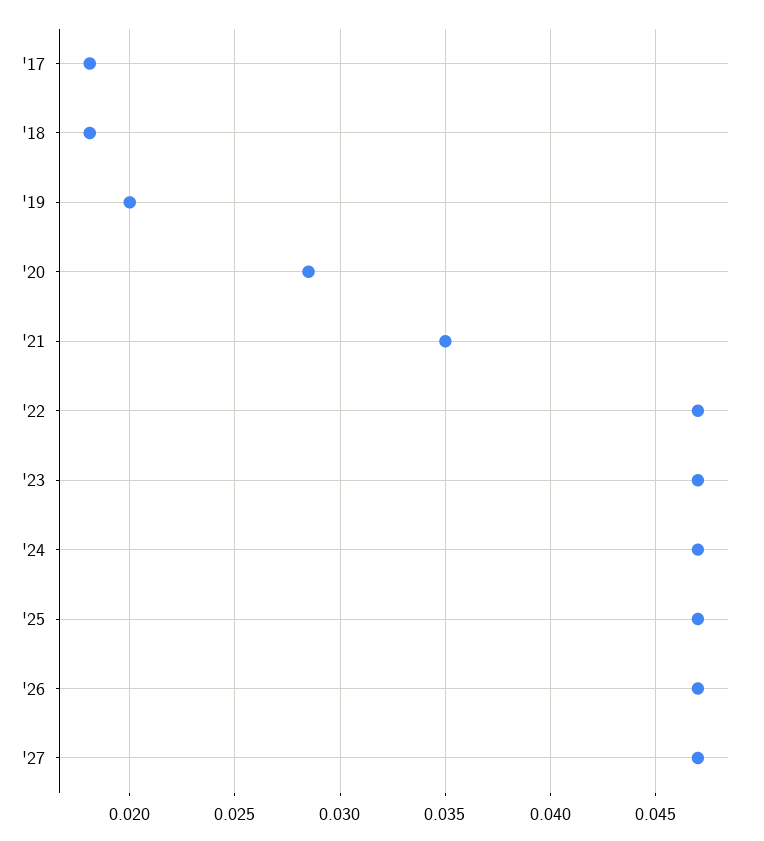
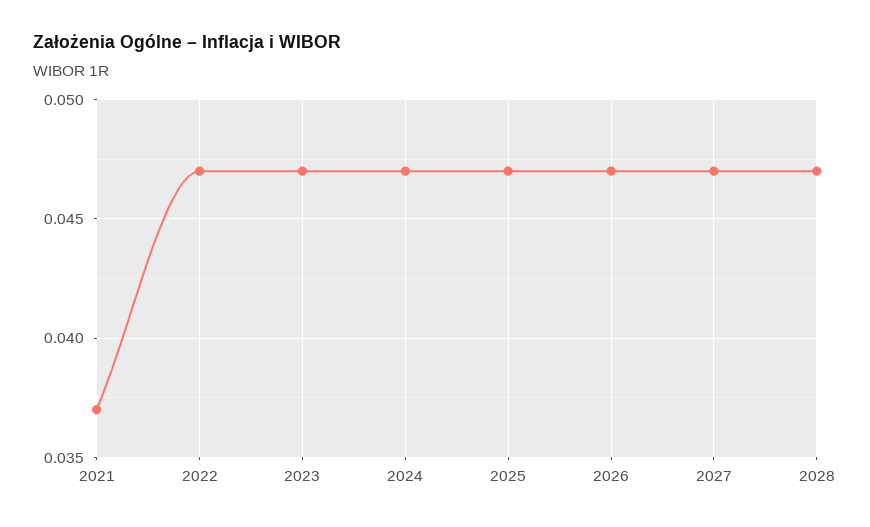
'17: 0.018 -> none
'18: 0.018 -> none
'19: 0.02 -> none
'20: 0.0285 -> none
'21: 0.035 -> 0.037
2028: none -> 0.047

